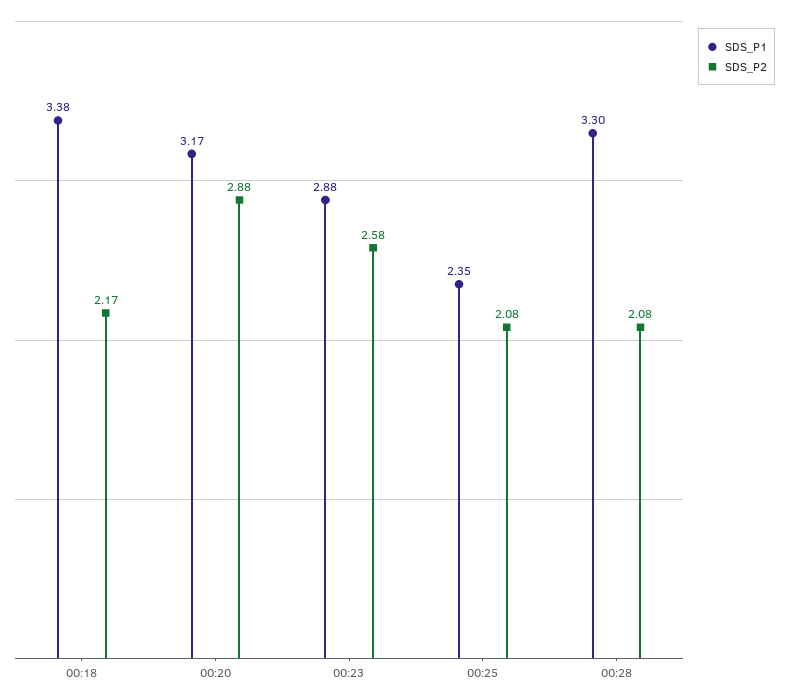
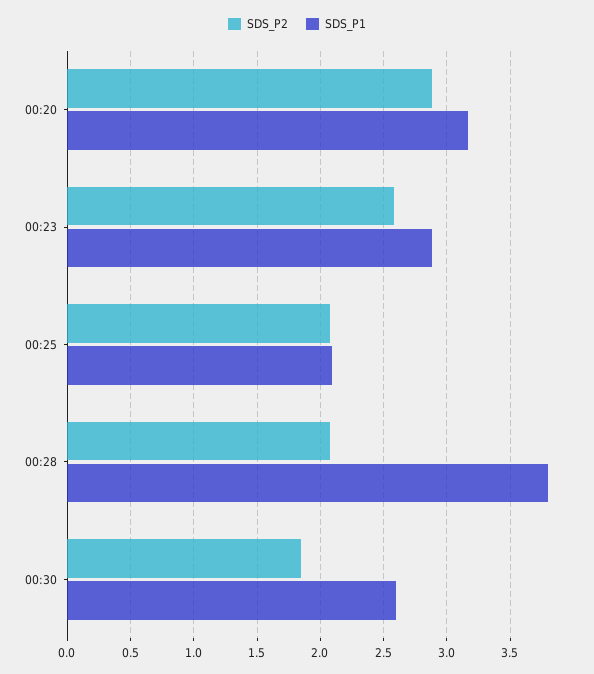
SDS_P1, 00:18: 3.38 -> none
SDS_P2, 00:18: 2.17 -> none
SDS_P1, 00:25: 2.35 -> 2.1
SDS_P1, 00:28: 3.3 -> 3.8
SDS_P2, 00:30: none -> 1.85
SDS_P1, 00:30: none -> 2.6

